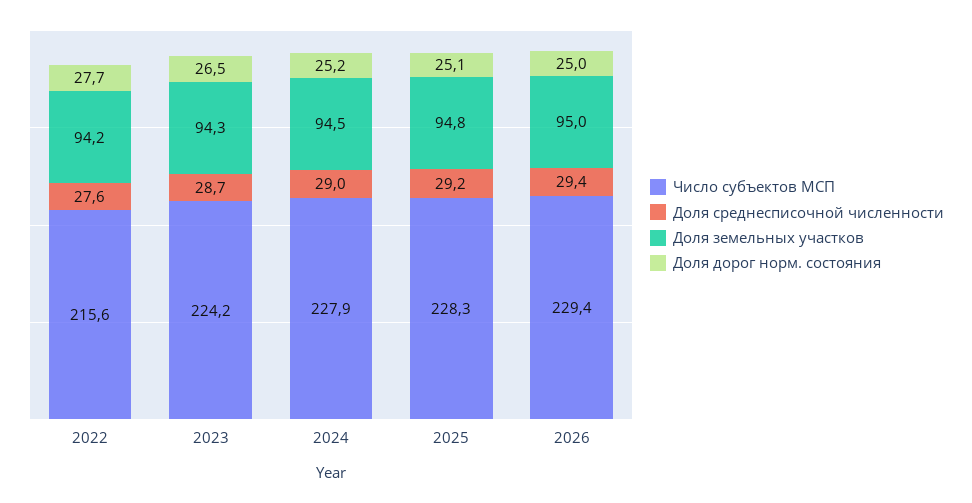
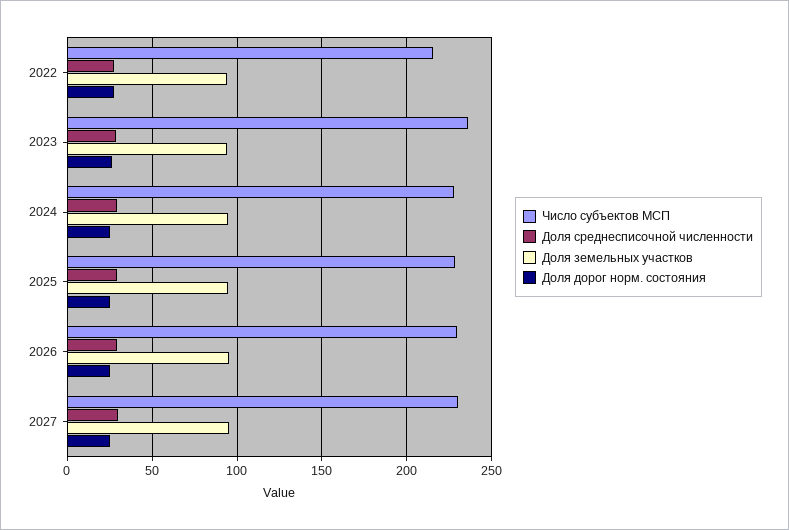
Число субъектов МСП, 2023: 224.2 -> 235
Число субъектов МСП, 2027: none -> 230
Доля среднесписочной численности, 2027: none -> 30
Доля земельных участков, 2027: none -> 95
Доля дорог норм. состояния, 2027: none -> 25

